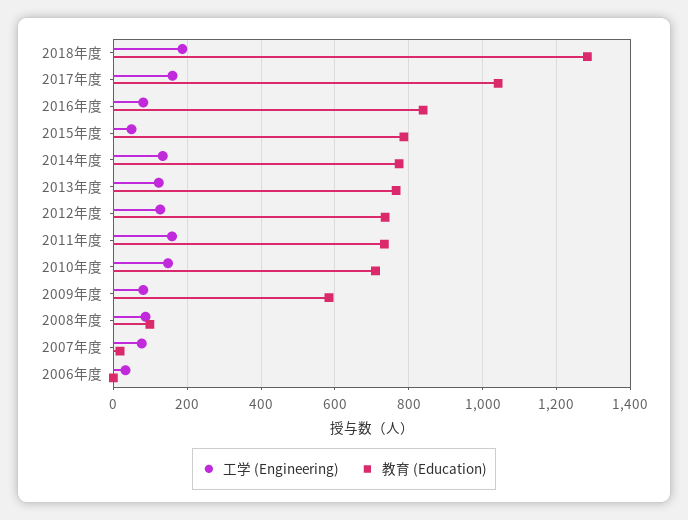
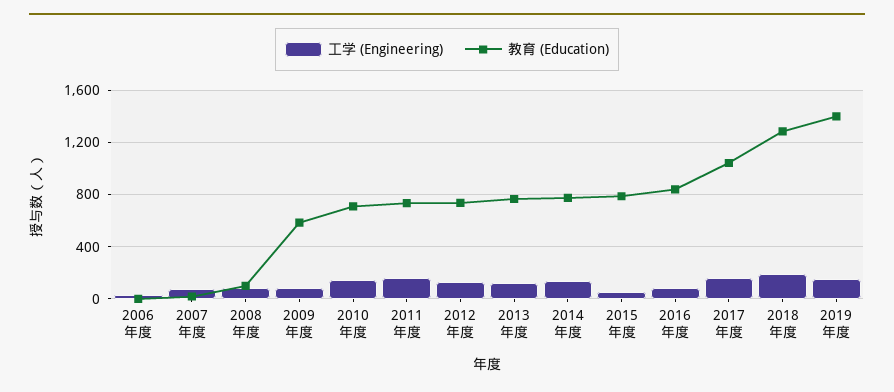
工学 (Engineering), 2019年度: none -> 150
教育 (Education), 2019年度: none -> 1400

